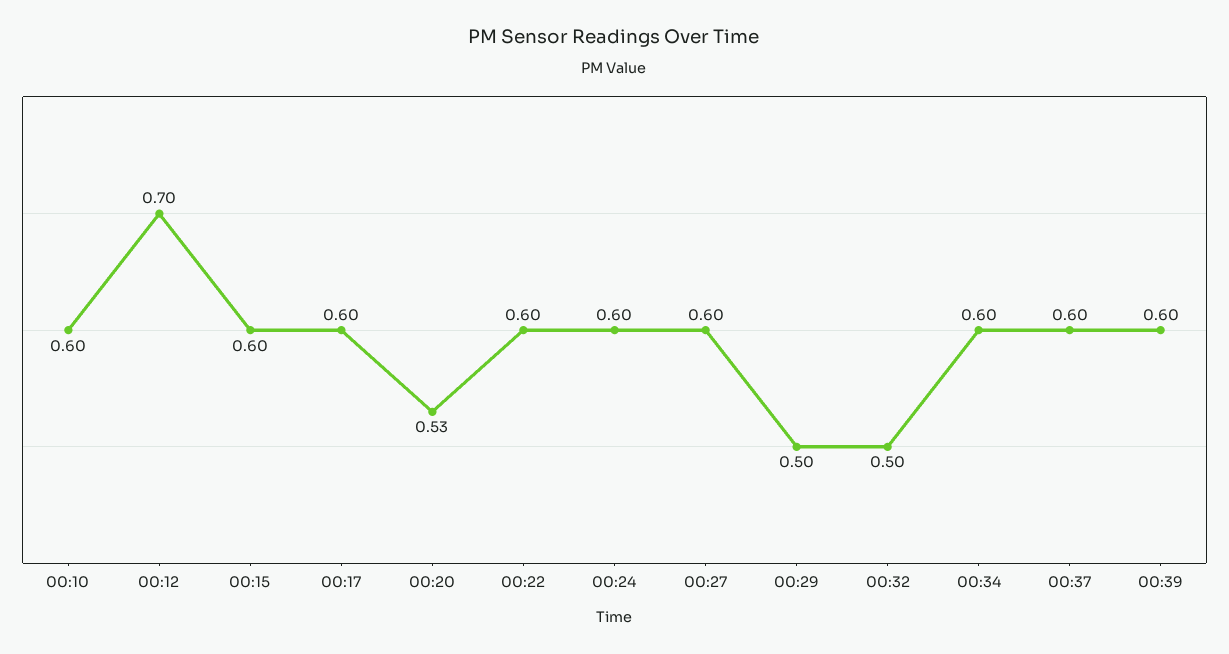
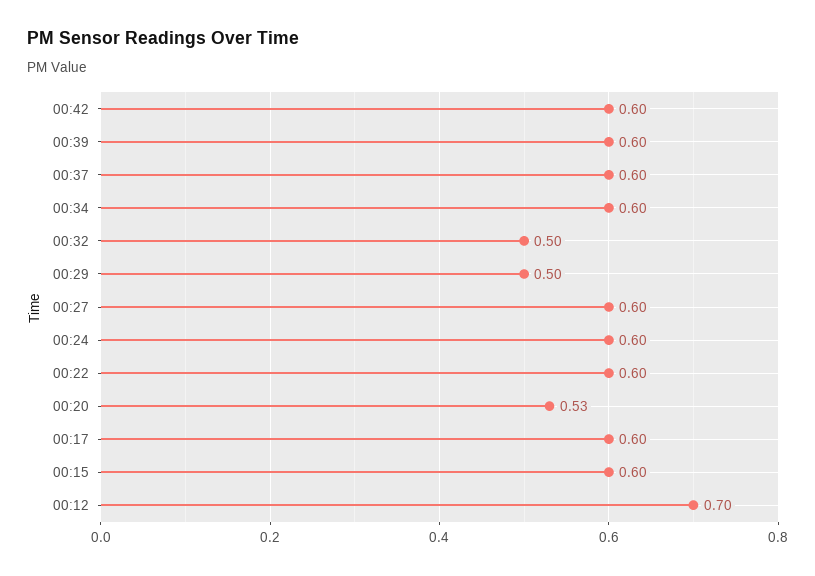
00:10: 0.6 -> none
00:42: none -> 0.6

